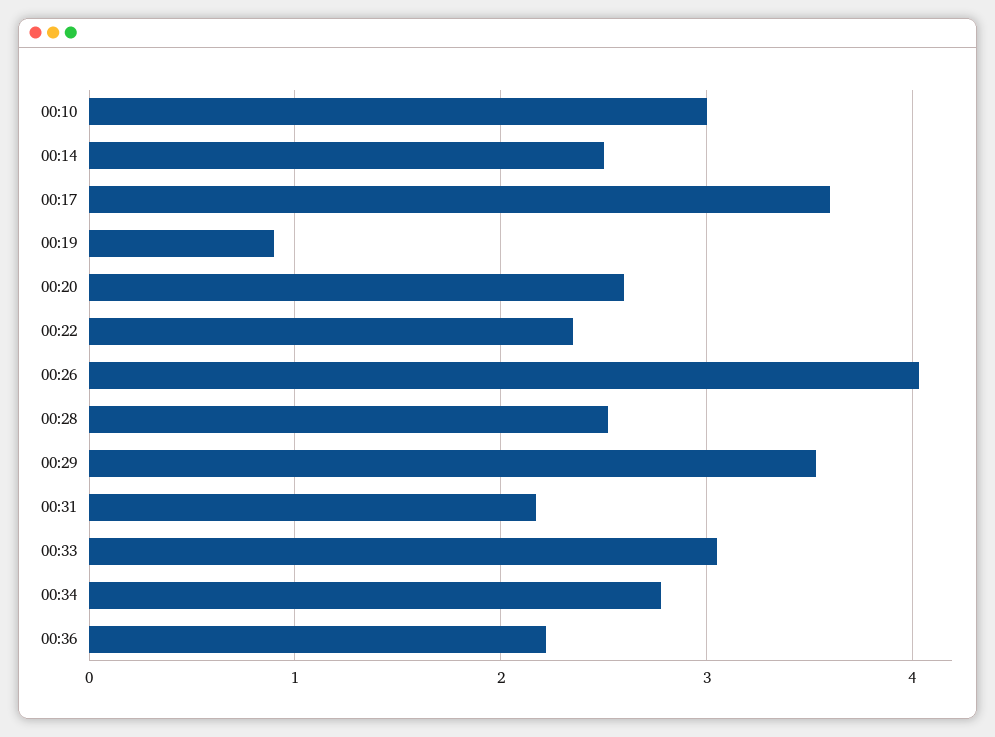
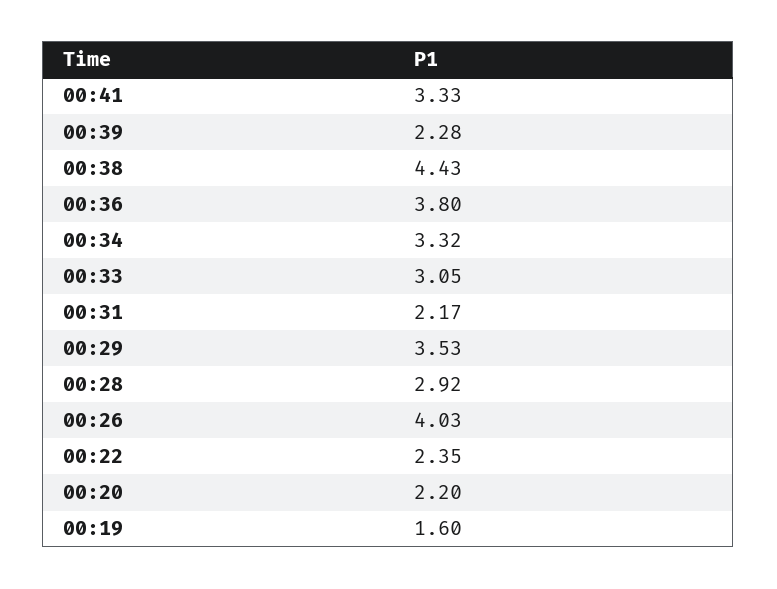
00:10: 3 -> none
00:14: 2.5 -> none
00:17: 3.6 -> none
00:19: 0.9 -> 1.6
00:20: 2.6 -> 2.2
00:28: 2.5 -> 2.92
00:34: 2.8 -> 3.32
00:36: 2.2 -> 3.8
00:41: none -> 3.33
00:39: none -> 2.28
00:38: none -> 4.43

